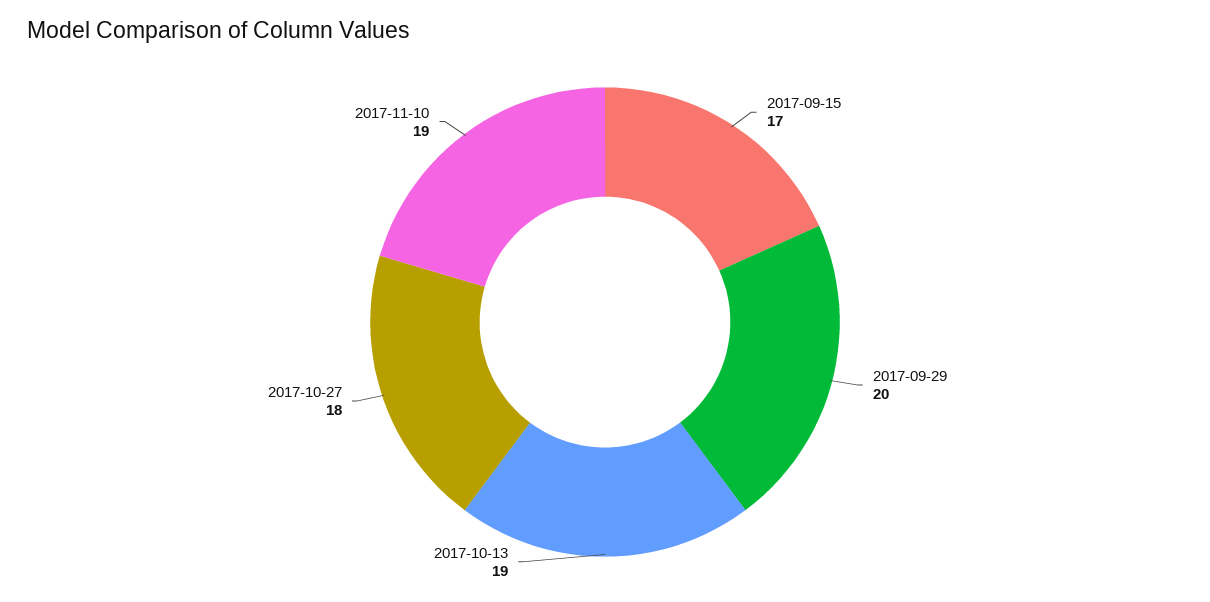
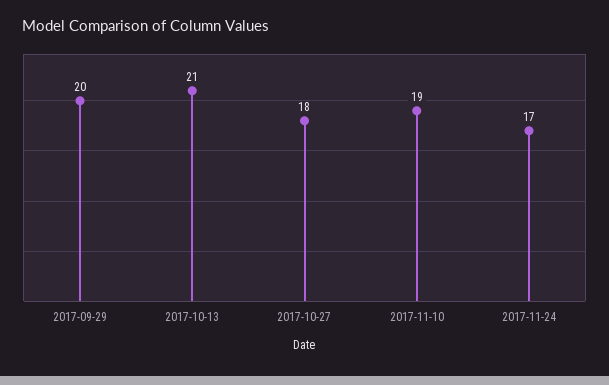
2017-09-15: 17 -> none
2017-10-13: 19 -> 21
2017-11-24: none -> 17

